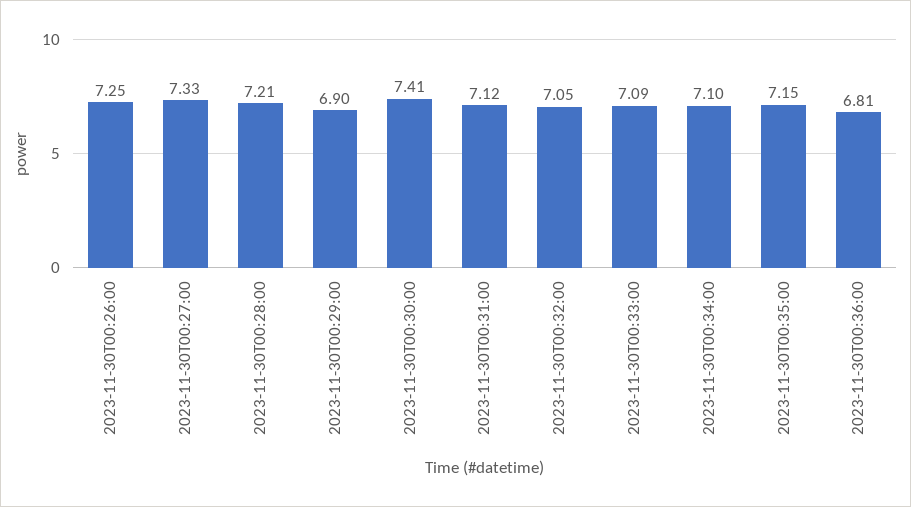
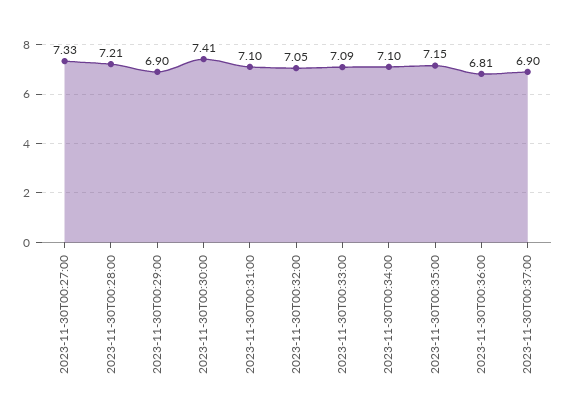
2023-11-30T00:26:00: 7.25 -> none
2023-11-30T00:31:00: 7.12 -> 7.1
2023-11-30T00:37:00: none -> 6.9

